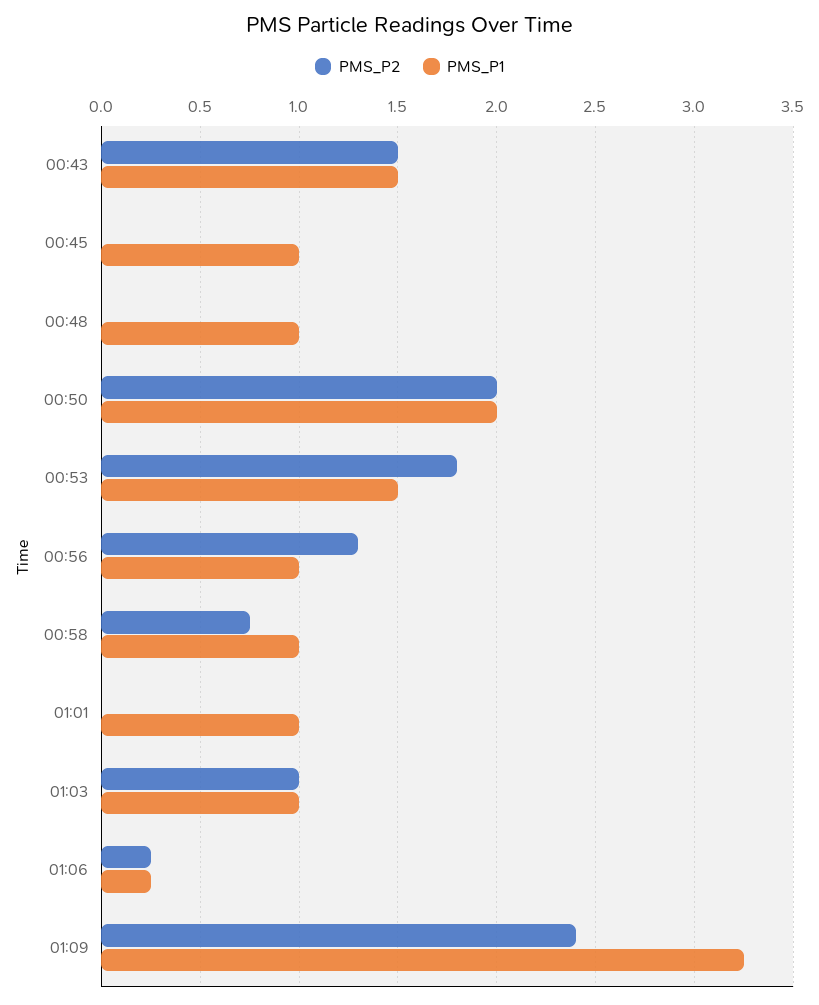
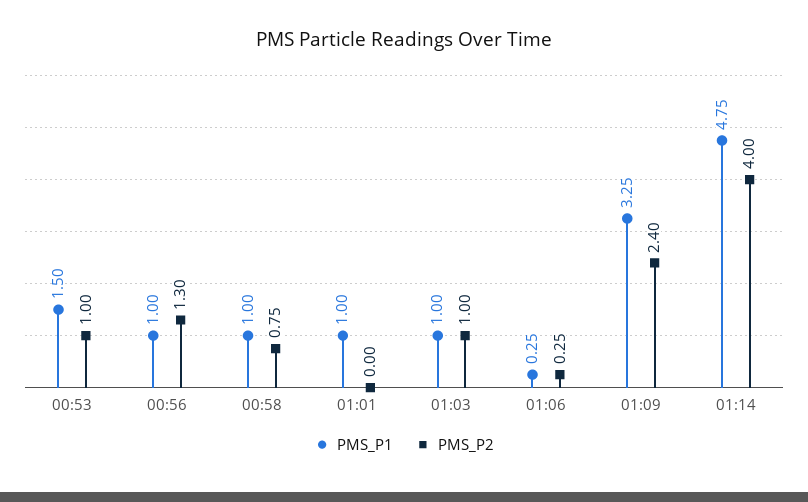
PMS_P2, 00:43: 1.5 -> none
PMS_P1, 00:43: 1.5 -> none
PMS_P2, 00:45: 0 -> none
PMS_P1, 00:45: 1 -> none
PMS_P2, 00:48: 0 -> none
PMS_P1, 00:48: 1 -> none
PMS_P2, 00:50: 2 -> none
PMS_P1, 00:50: 2 -> none
PMS_P2, 00:53: 1.8 -> 1
PMS_P1, 01:14: none -> 4.75
PMS_P2, 01:14: none -> 4

